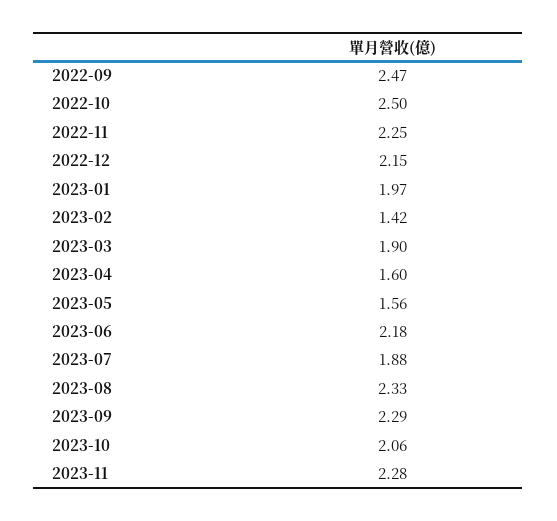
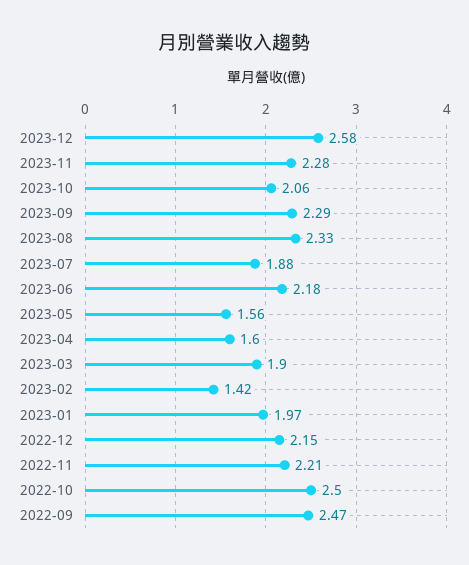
2022-11: 2.25 -> 2.21
2023-12: none -> 2.58

